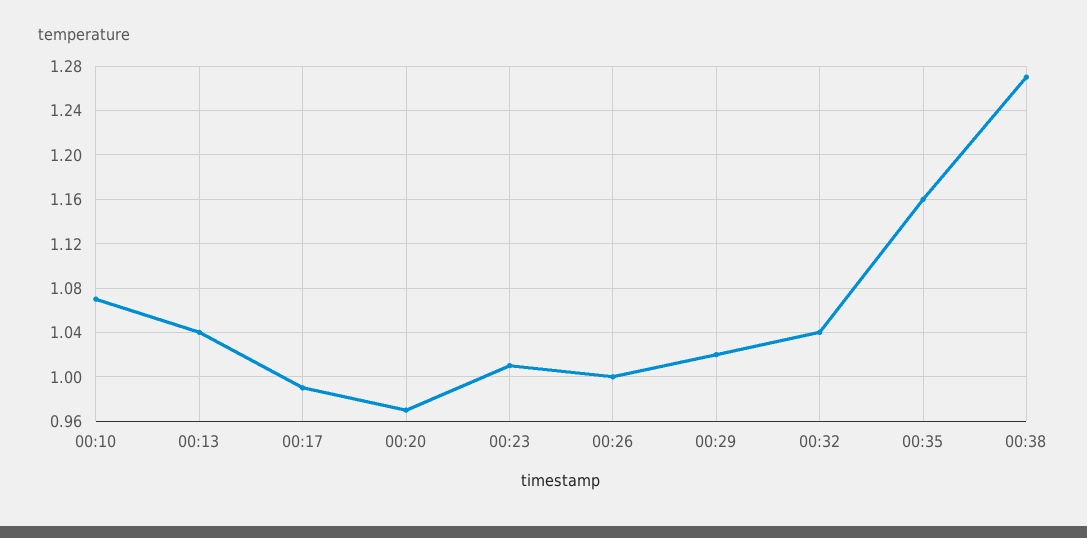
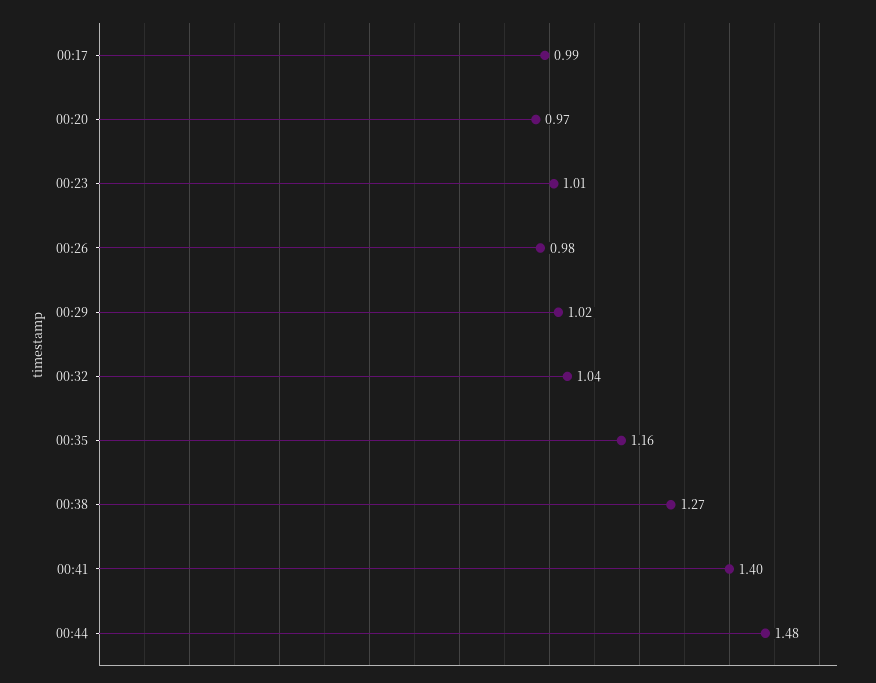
00:10: 1.07 -> none
00:13: 1.04 -> none
00:26: 1 -> 0.98
00:41: none -> 1.4
00:44: none -> 1.48

